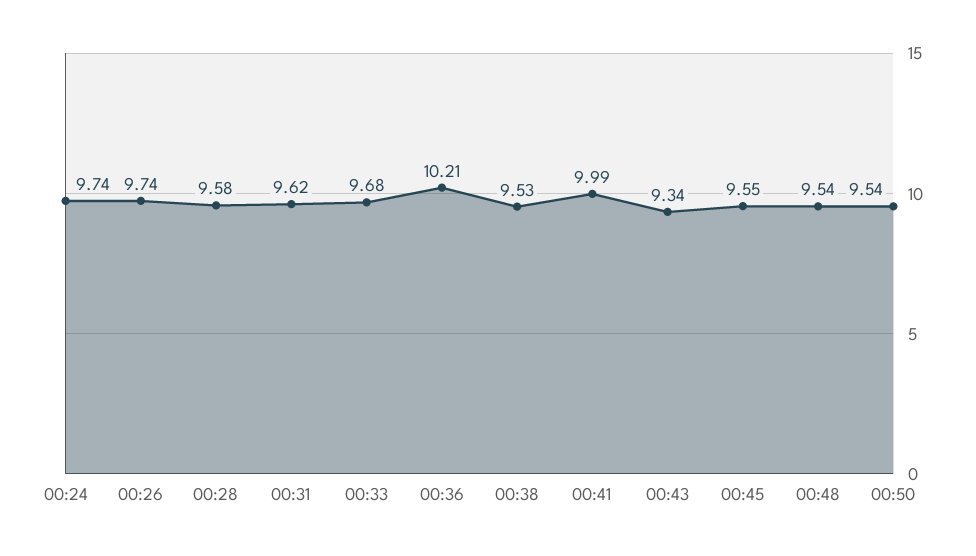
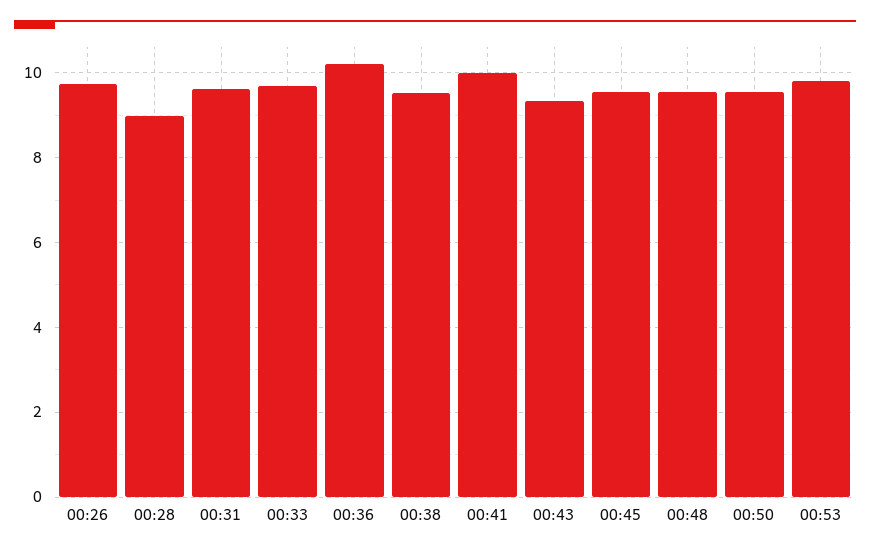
00:24: 9.74 -> none
00:28: 9.58 -> 9
00:53: none -> 9.8

